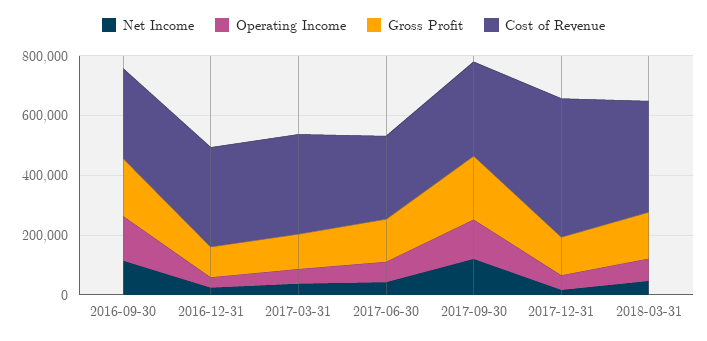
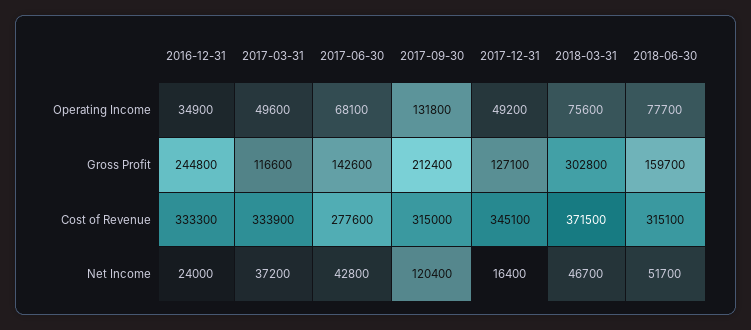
Net Income, 2016-09-30: 100000 -> none
Operating Income, 2016-09-30: 150000 -> none
Gross Profit, 2016-09-30: 200000 -> none
Cost of Revenue, 2016-09-30: 300000 -> none
Gross Profit, 2016-12-31: 100000 -> 244800
Cost of Revenue, 2017-12-31: 450000 -> 345100
Gross Profit, 2018-03-31: 150000 -> 302800
Operating Income, 2018-06-30: none -> 77700
Gross Profit, 2018-06-30: none -> 159700
Cost of Revenue, 2018-06-30: none -> 315100
Net Income, 2018-06-30: none -> 51700

